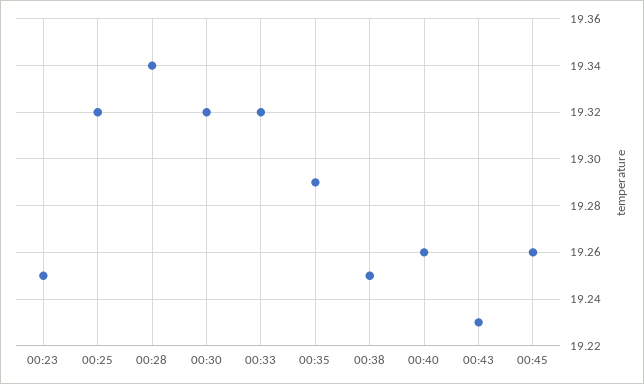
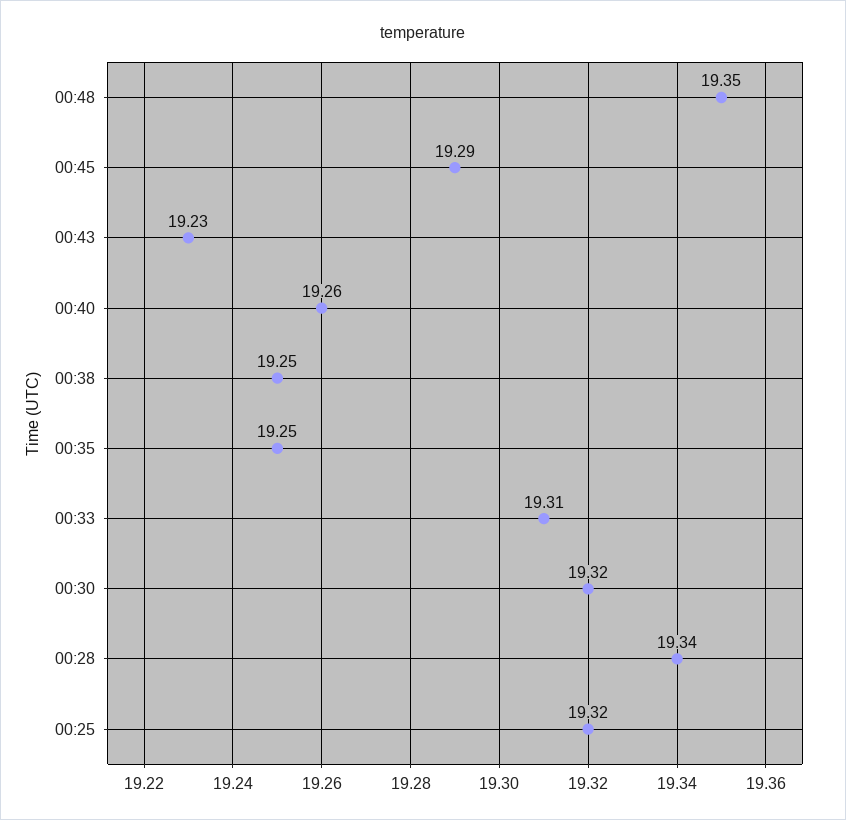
00:23: 19.25 -> none
00:33: 19.32 -> 19.31
00:35: 19.29 -> 19.25
00:45: 19.26 -> 19.29
00:48: none -> 19.35

